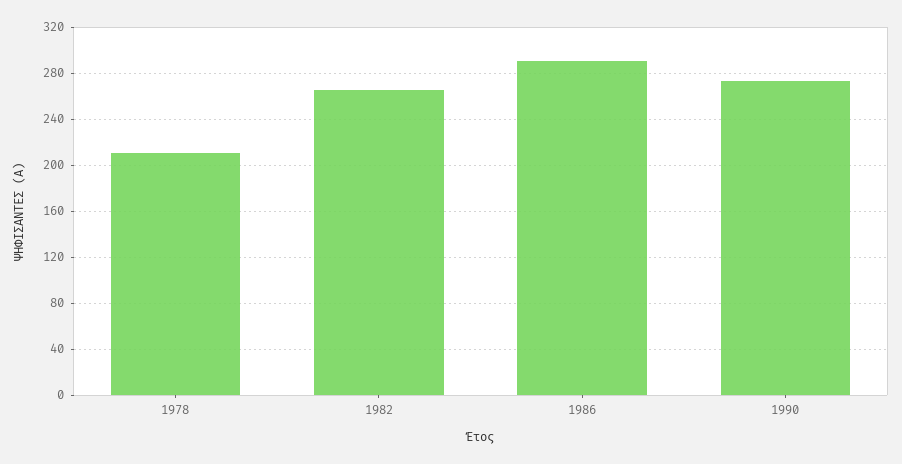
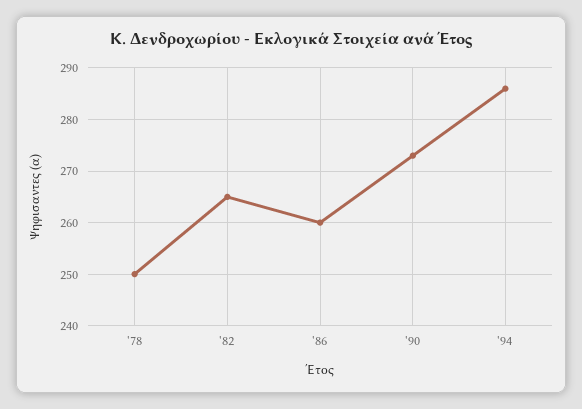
1978: 210 -> 250
1986: 290 -> 260
'94: none -> 285

